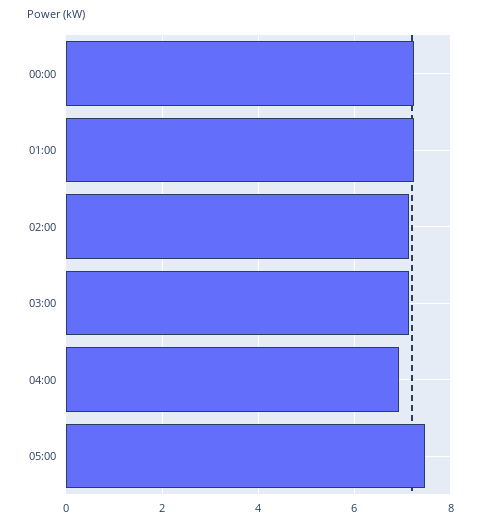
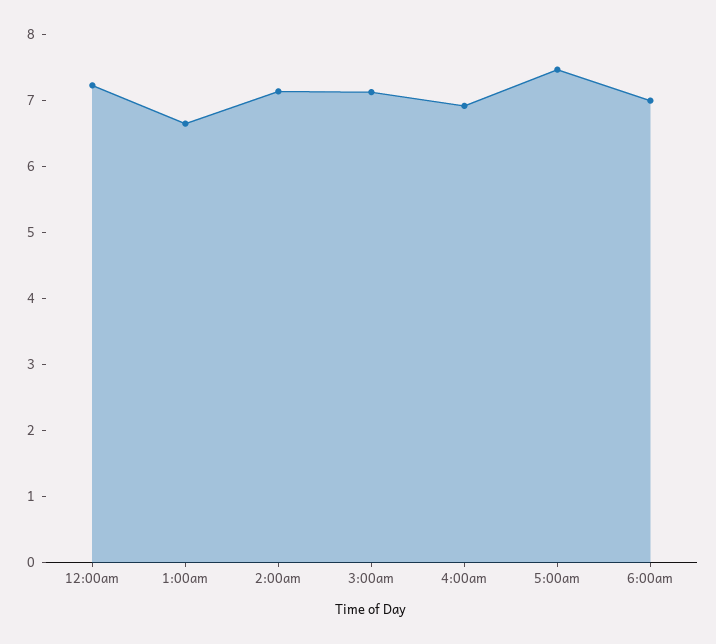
01:00: 7.2 -> 6.6
6:00am: none -> 7

